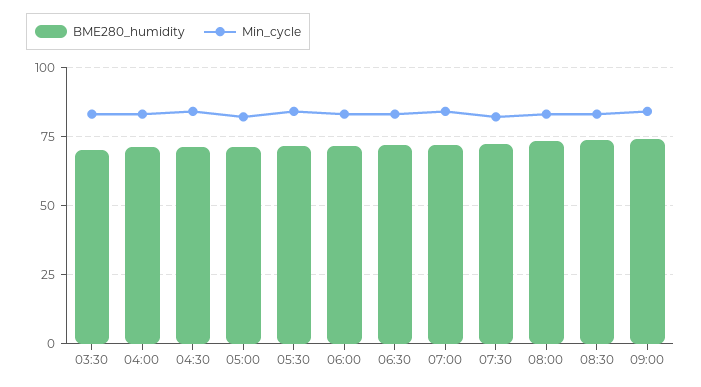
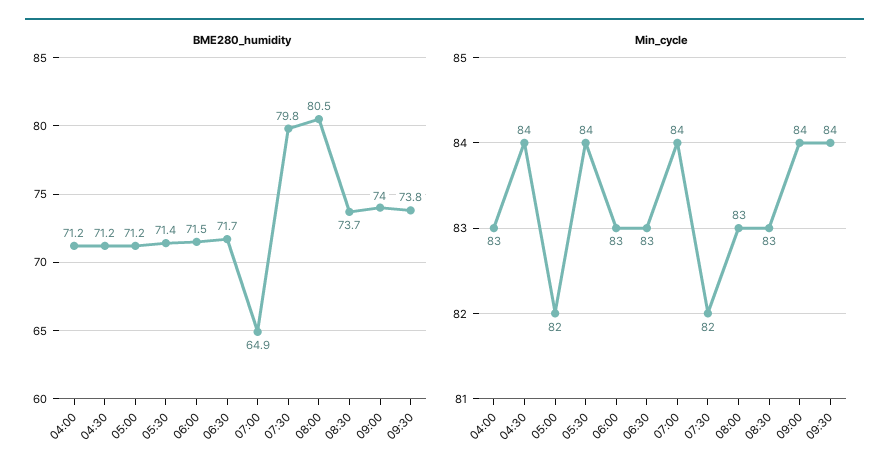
BME280_humidity, 03:30: 70 -> none
Min_cycle, 03:30: 82.5 -> none
BME280_humidity, 07:00: 72.5 -> 64.9
BME280_humidity, 07:30: 72.5 -> 79.8
BME280_humidity, 08:00: 72.5 -> 80.5
BME280_humidity, 09:30: none -> 73.8
Min_cycle, 09:30: none -> 84

